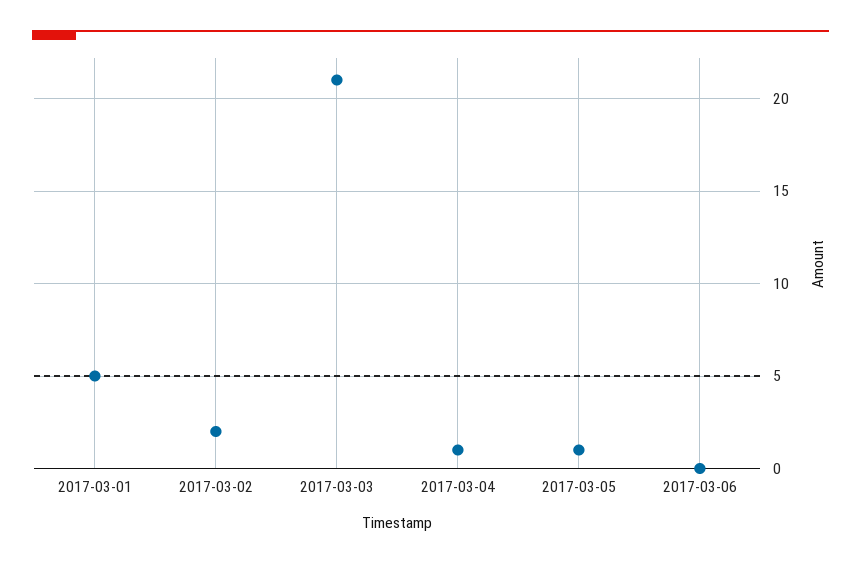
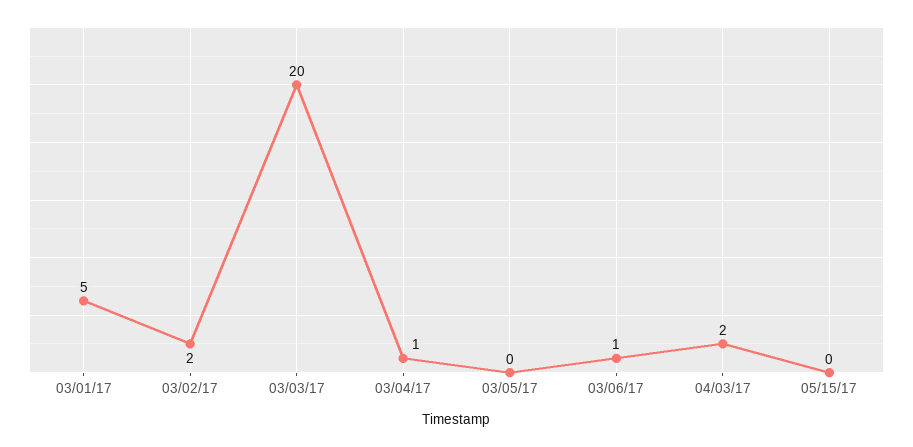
2017-03-03: 21 -> 20
2017-03-05: 1 -> 0
2017-03-06: 0 -> 1
04/03/17: none -> 2
05/15/17: none -> 0

